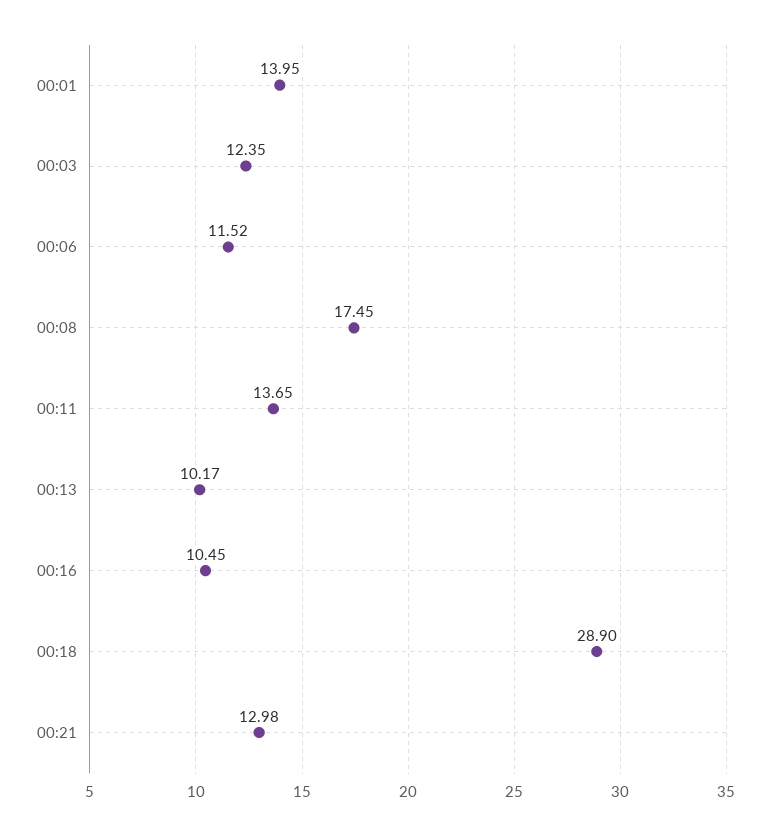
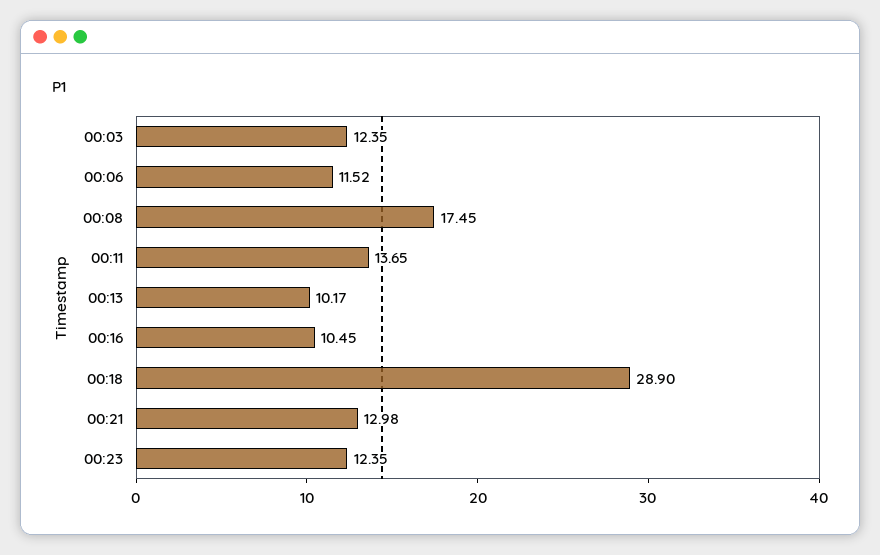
00:01: 13.95 -> none
00:23: none -> 12.35

